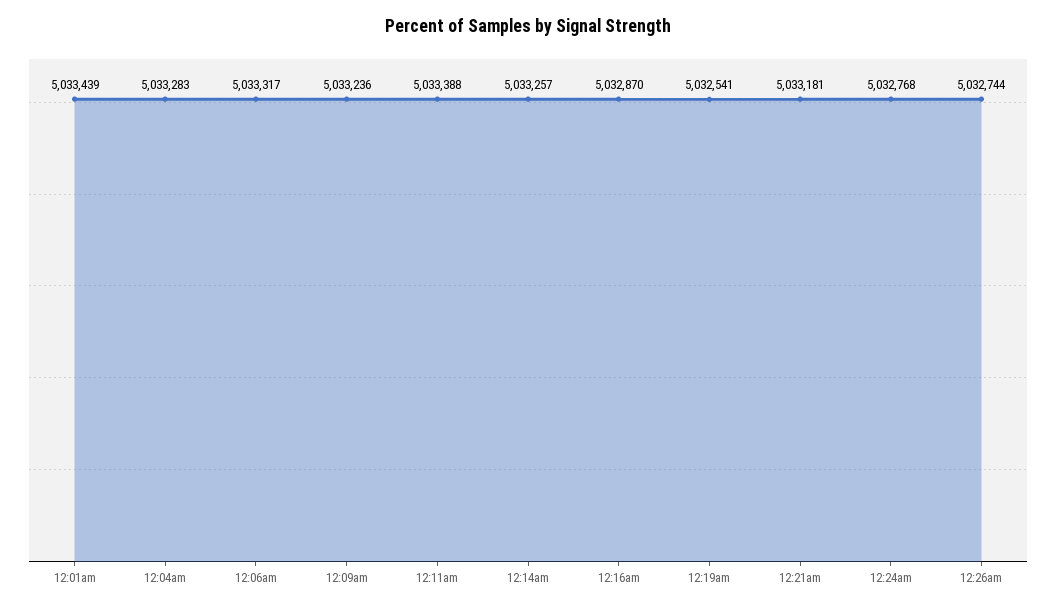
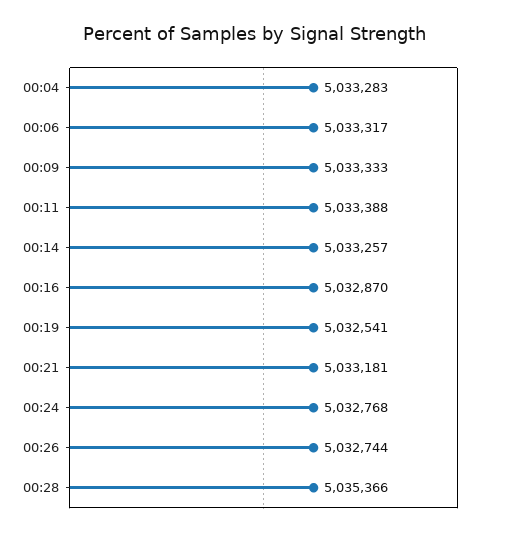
12:01am: 5033439 -> none
12:09am: 5033236 -> 5033333
00:28: none -> 5035366

